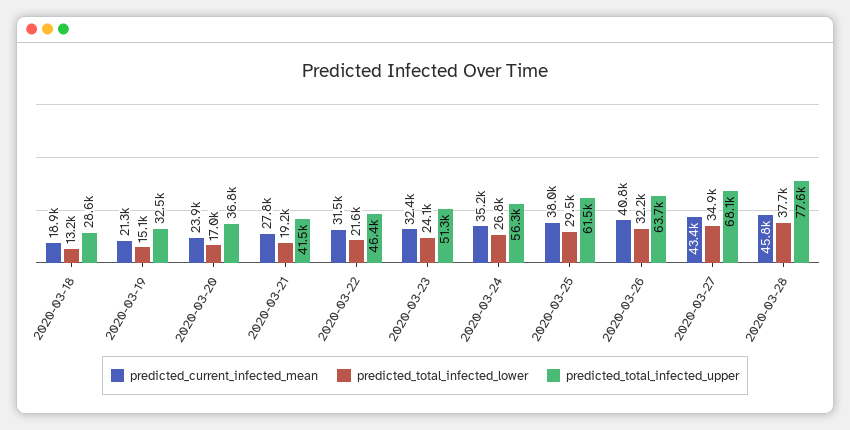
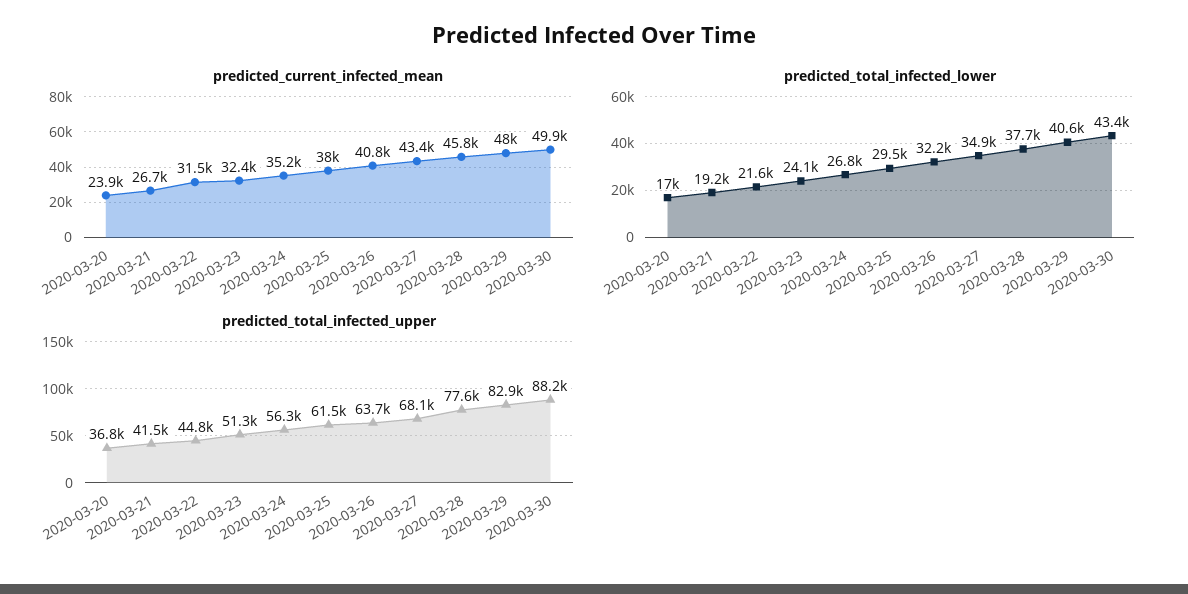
predicted_current_infected_mean, 2020-03-18: 18900 -> none
predicted_total_infected_lower, 2020-03-18: 13200 -> none
predicted_total_infected_upper, 2020-03-18: 28600 -> none
predicted_current_infected_mean, 2020-03-19: 21300 -> none
predicted_total_infected_lower, 2020-03-19: 15100 -> none
predicted_total_infected_upper, 2020-03-19: 32500 -> none
predicted_current_infected_mean, 2020-03-21: 27800 -> 26700
predicted_total_infected_upper, 2020-03-22: 46400 -> 44800
predicted_current_infected_mean, 2020-03-29: none -> 48000
predicted_current_infected_mean, 2020-03-30: none -> 49900
predicted_total_infected_lower, 2020-03-29: none -> 40600
predicted_total_infected_lower, 2020-03-30: none -> 43400
predicted_total_infected_upper, 2020-03-29: none -> 82900
predicted_total_infected_upper, 2020-03-30: none -> 88200

